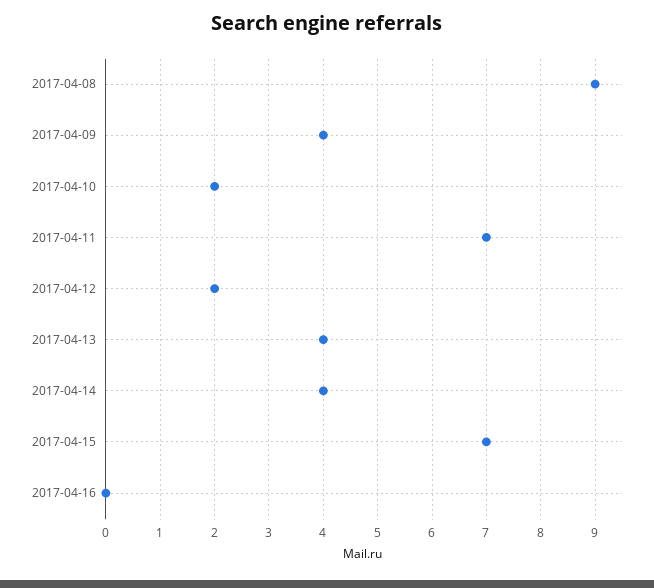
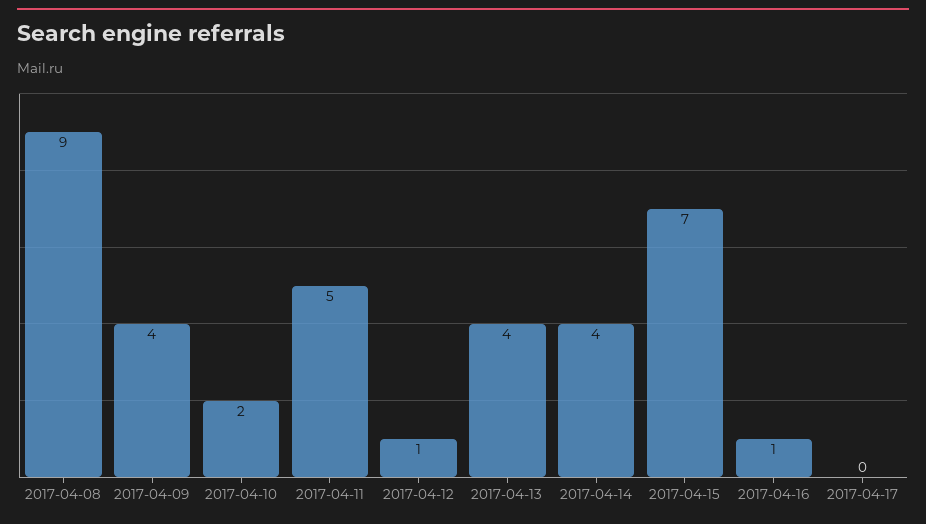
2017-04-11: 7 -> 5
2017-04-12: 2 -> 1
2017-04-16: 0 -> 1
2017-04-17: none -> 0

